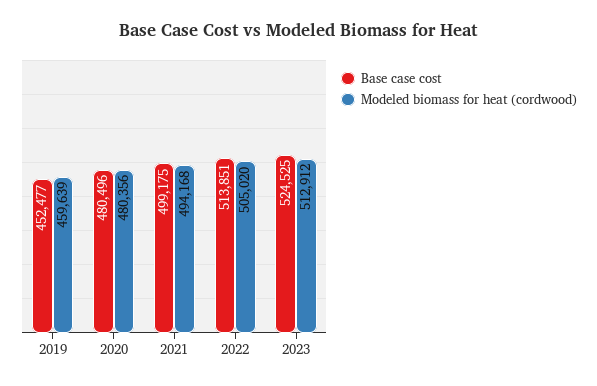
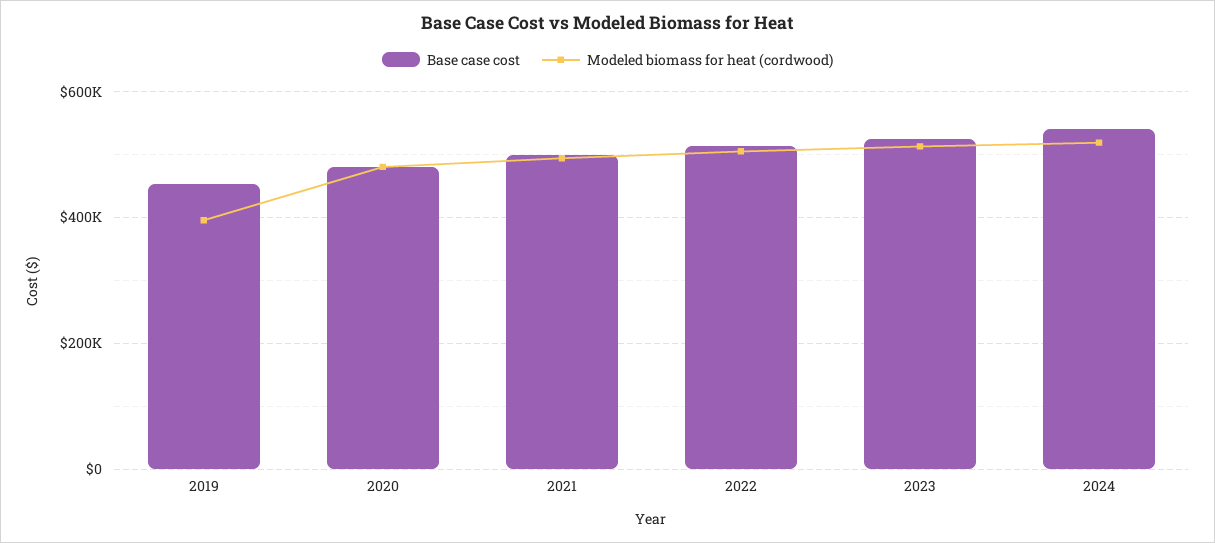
Modeled biomass for heat (cordwood), 2019: 459639 -> 400000
Base case cost, 2024: none -> 540000
Modeled biomass for heat (cordwood), 2024: none -> 520000

